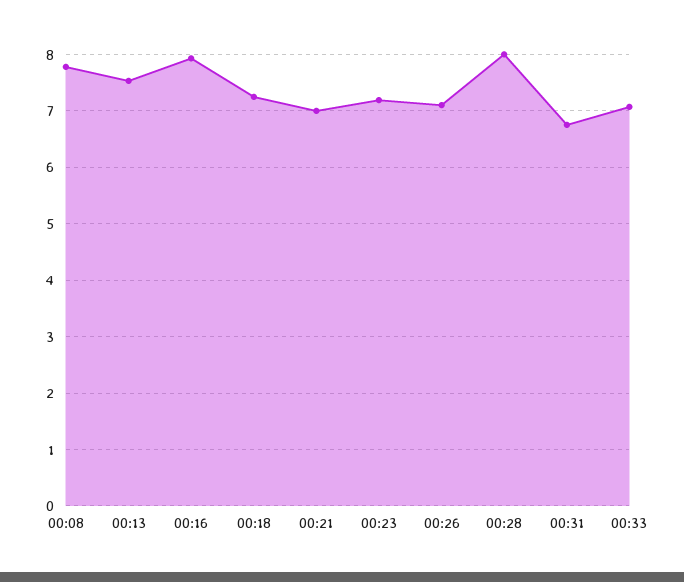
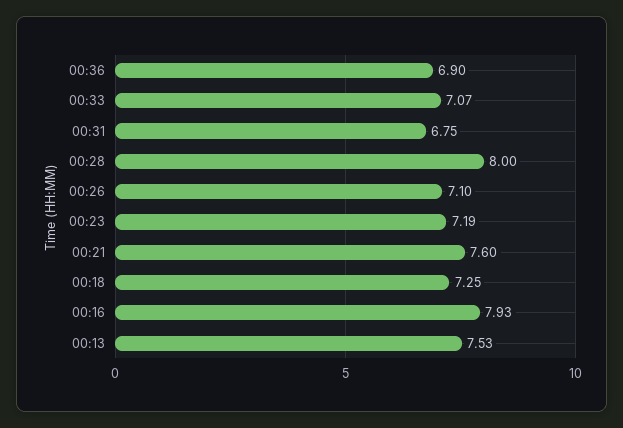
00:08: 7.8 -> none
00:21: 7 -> 7.6
00:36: none -> 6.9

